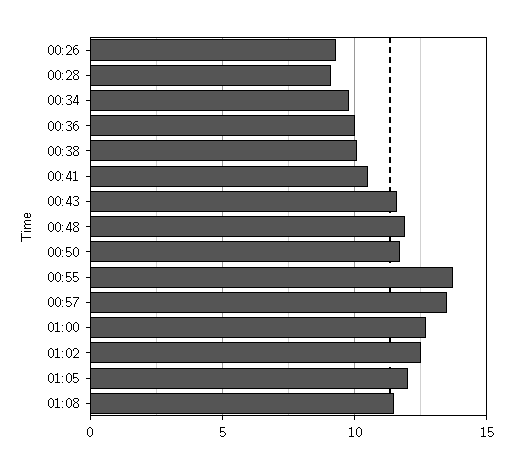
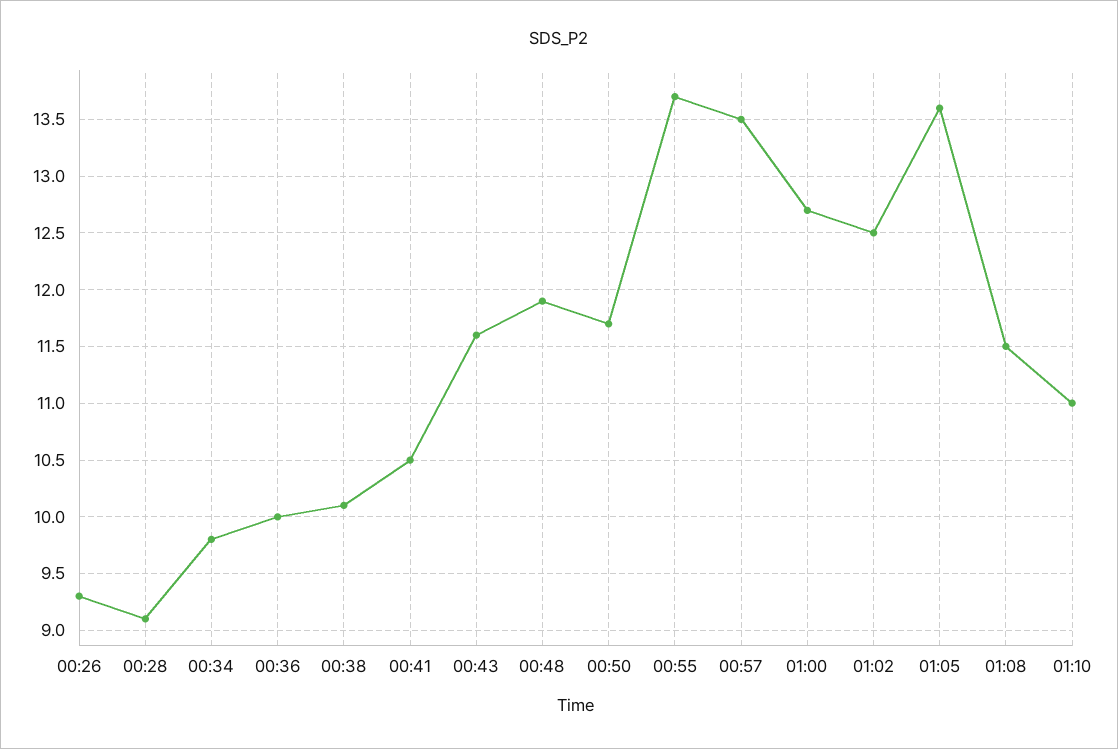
01:05: 12 -> 13.6
01:10: none -> 11

